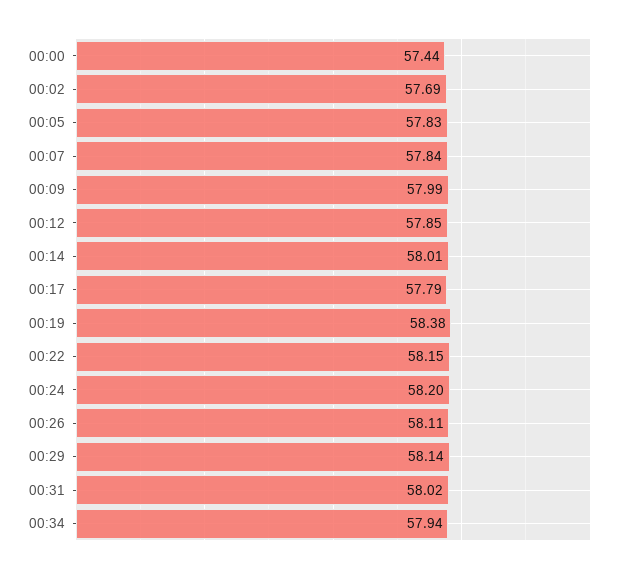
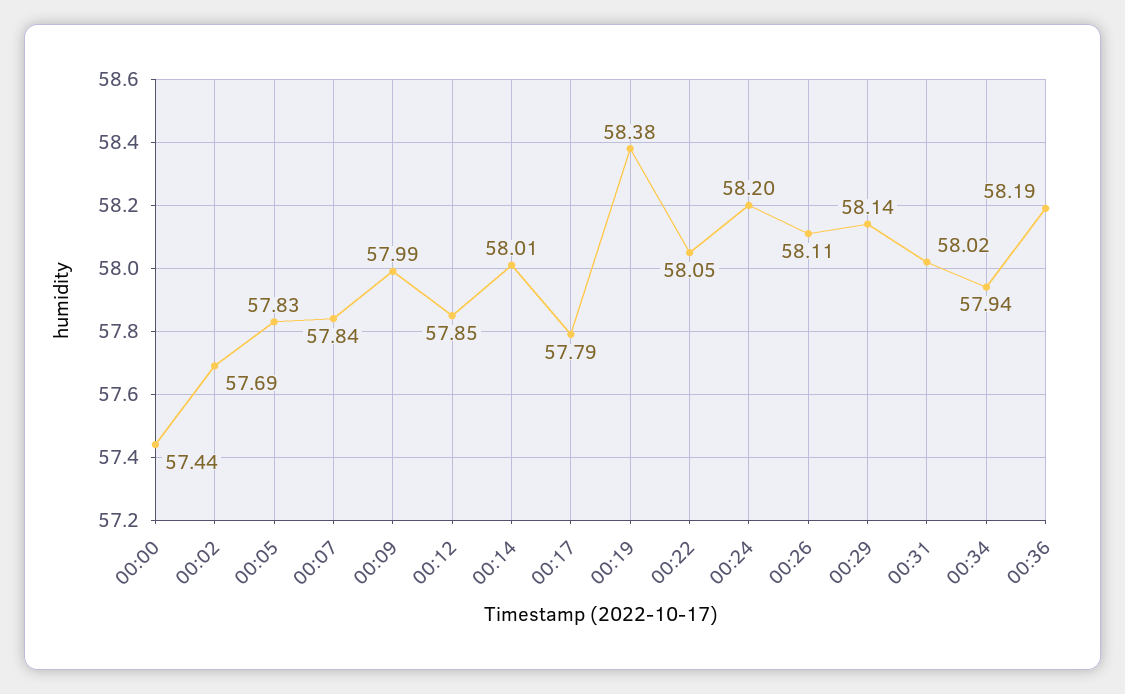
00:22: 58.15 -> 58.05
00:36: none -> 58.19

